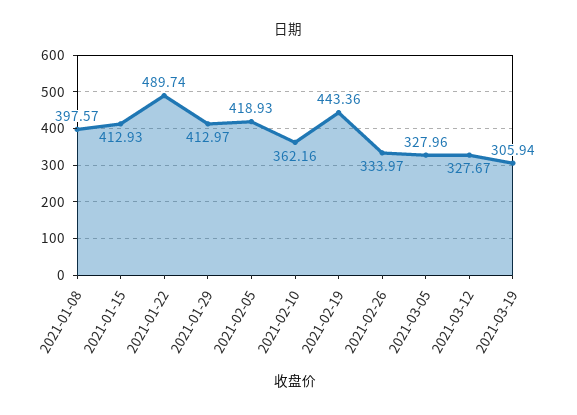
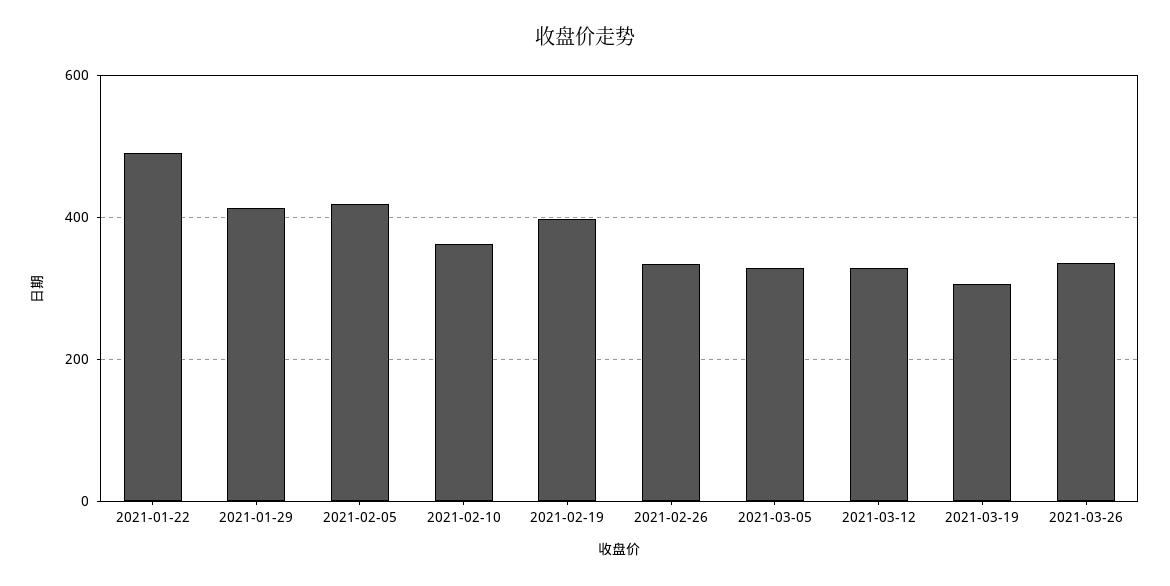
2021-01-08: 397.57 -> none
2021-01-15: 412.93 -> none
2021-02-19: 443.36 -> 400
2021-03-26: none -> 340

